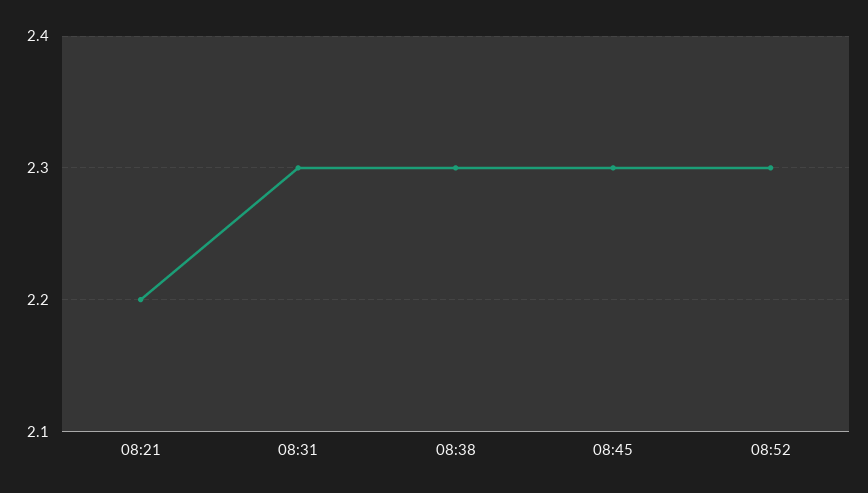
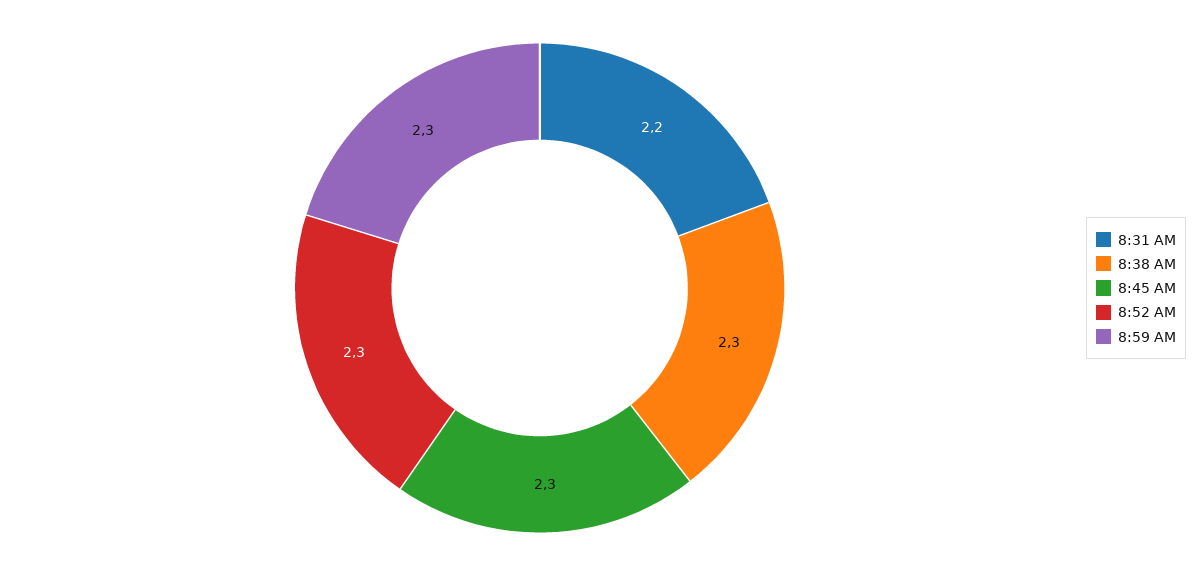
08:21: 2.2 -> none
08:31: 2.3 -> 2.2
8:59 AM: none -> 2.3

